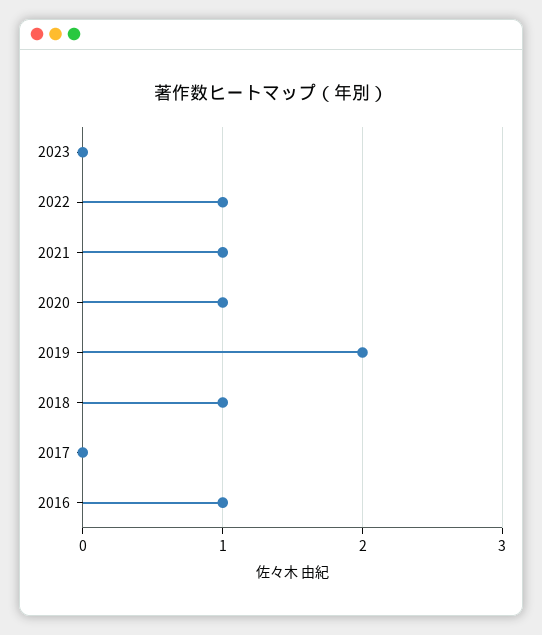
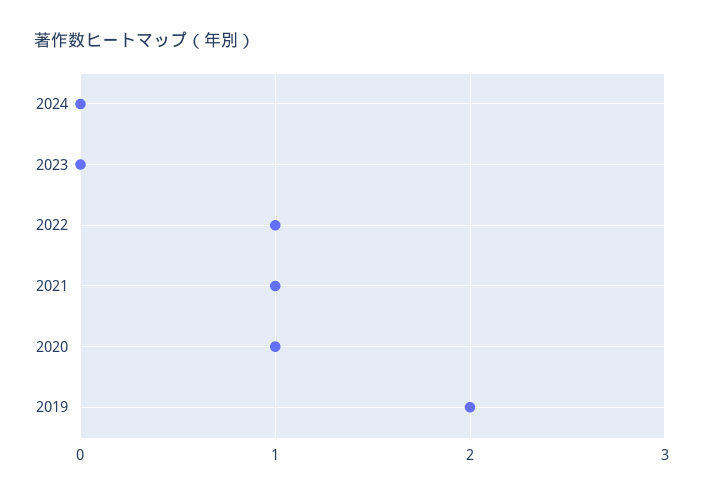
2018: 1 -> none
2017: 0 -> none
2016: 1 -> none
2024: none -> 0

